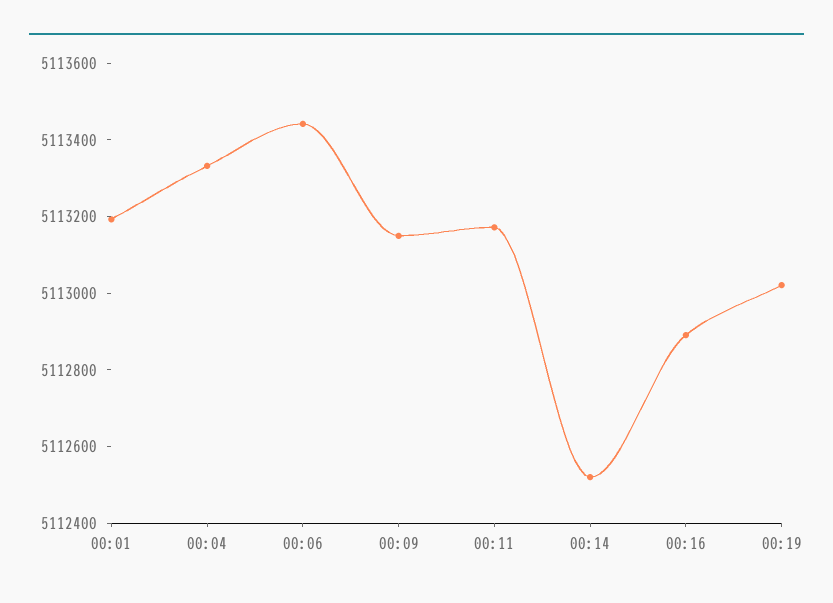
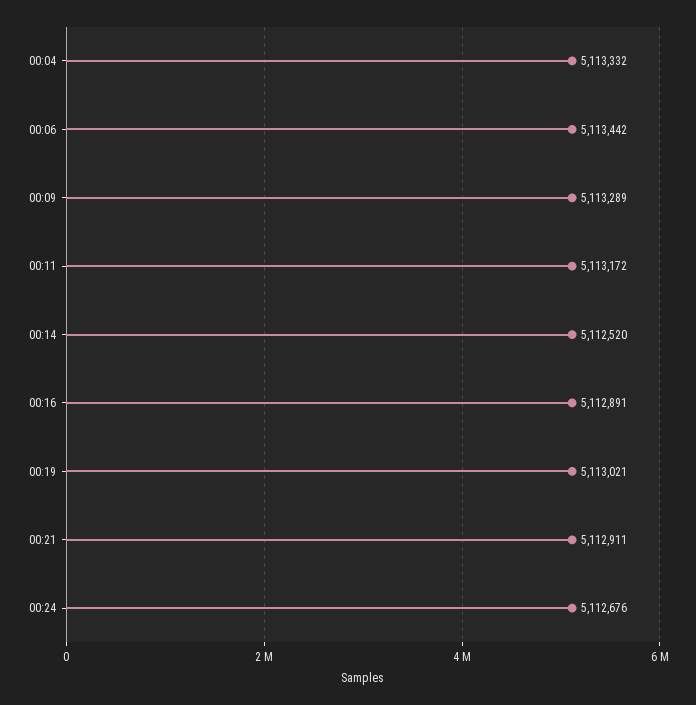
00:01: 5113200 -> none
00:09: 5113150 -> 5113289
00:21: none -> 5112911
00:24: none -> 5112676

